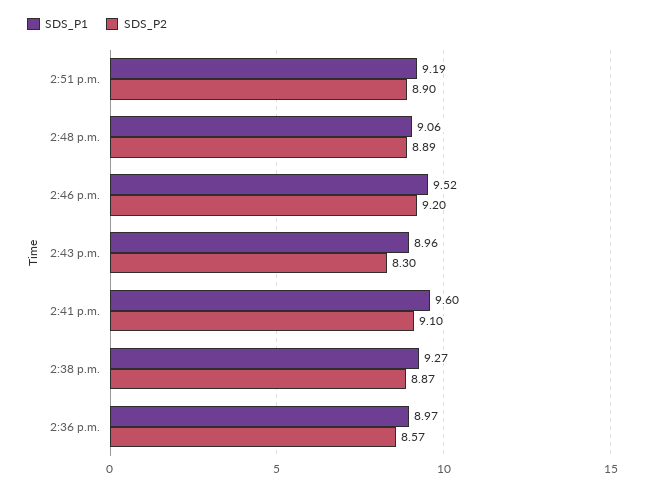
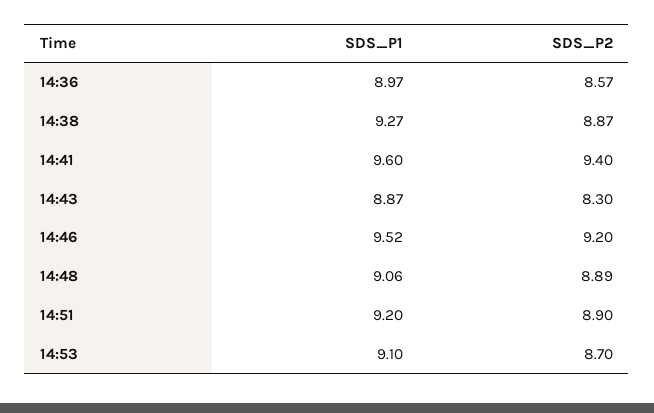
SDS_P1, 2:51 p.m.: 9.19 -> 9.2
SDS_P1, 2:43 p.m.: 8.96 -> 8.87
SDS_P2, 2:41 p.m.: 9.1 -> 9.4
SDS_P1, 14:53: none -> 9.1
SDS_P2, 14:53: none -> 8.7

